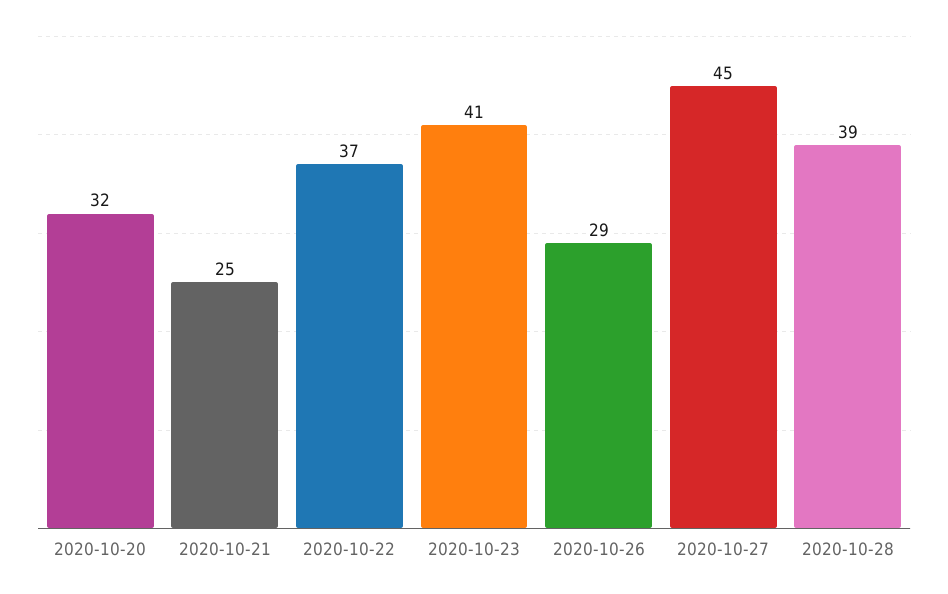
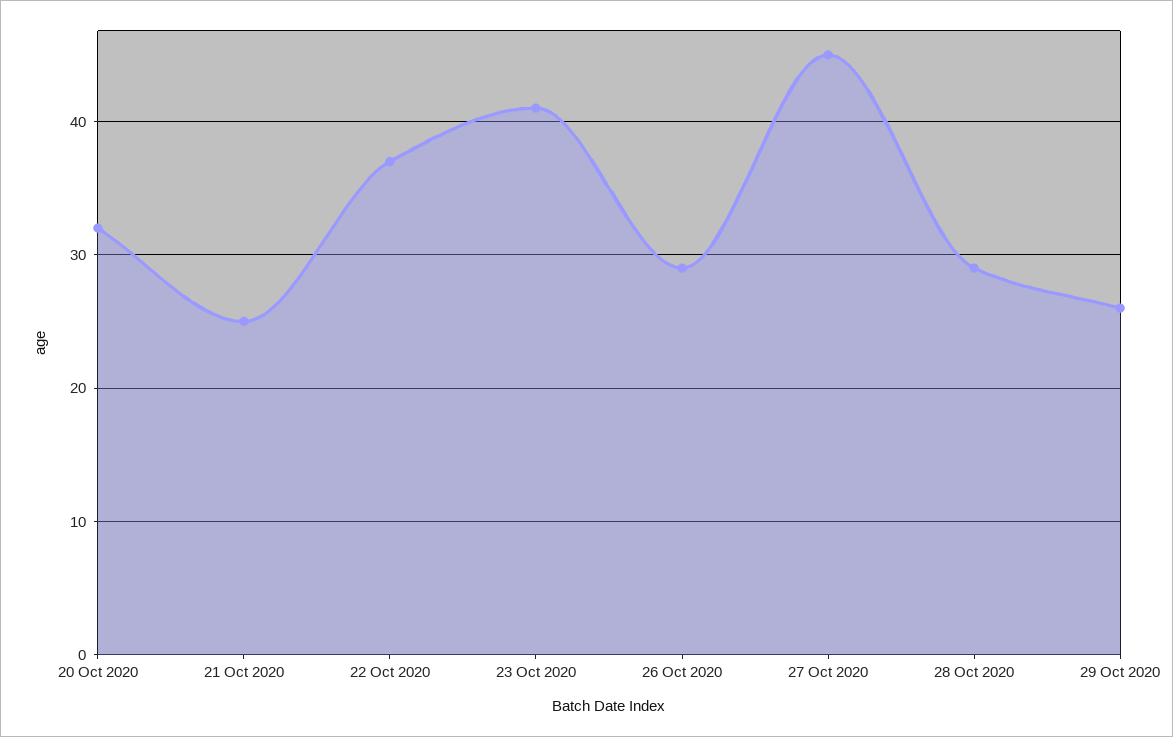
2020-10-28: 39 -> 29
29 Oct 2020: none -> 26

